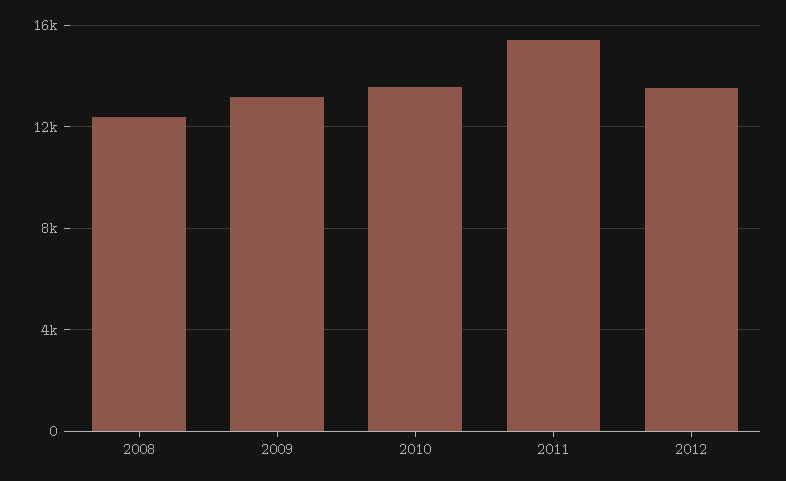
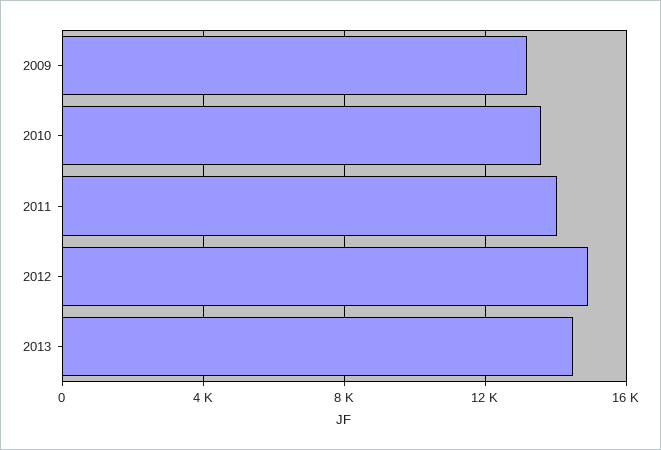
2008: 12500 -> none
2011: 15500 -> 14000
2012: 13500 -> 15000
2013: none -> 14500

